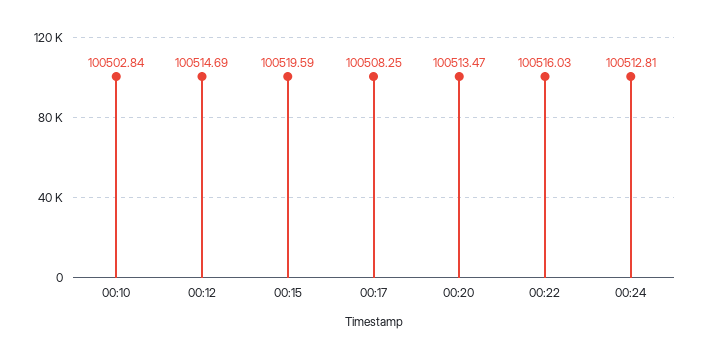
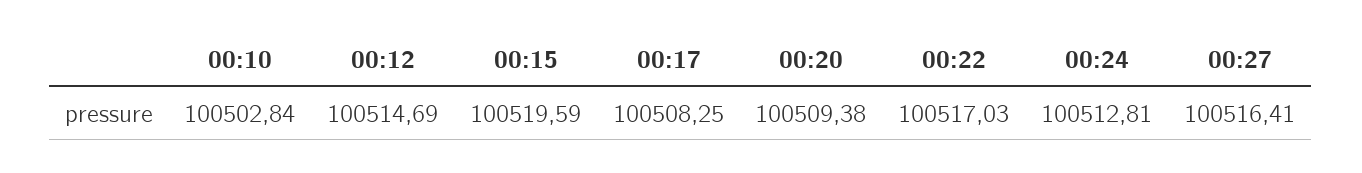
00:20: 100513.47 -> 100509.38
00:22: 100516.03 -> 100517.03
00:27: none -> 100516.41

